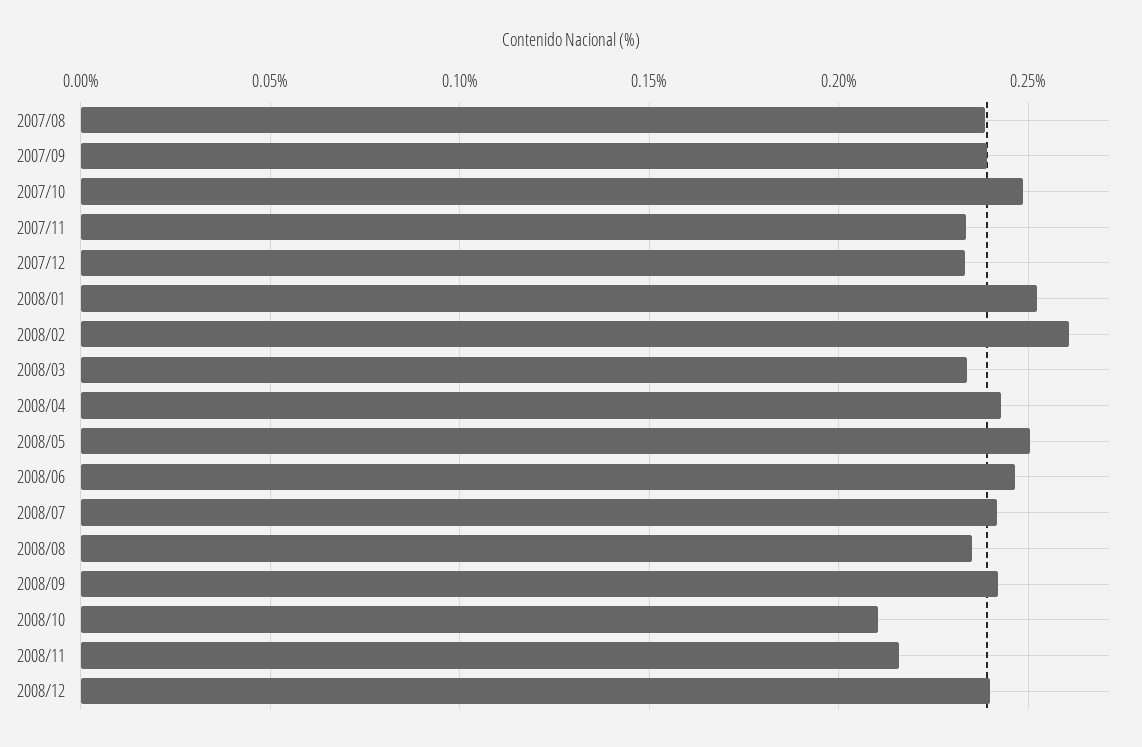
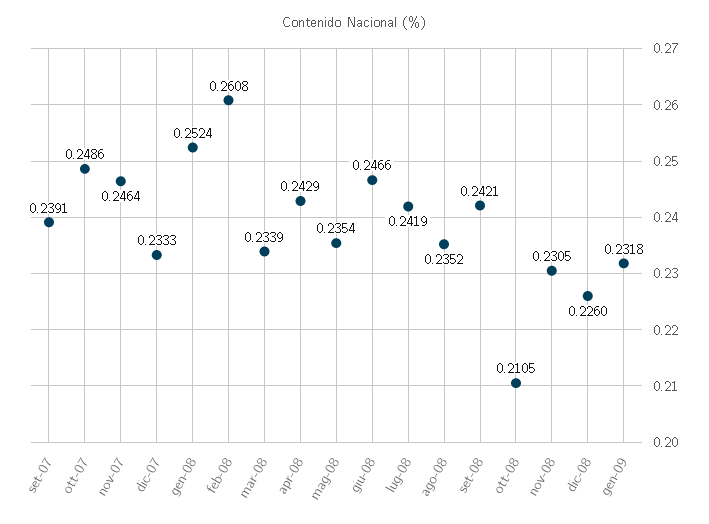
2007/08: 0.24 -> none
2007/11: 0.235 -> 0.2464
2008/05: 0.25 -> 0.2354
2008/11: 0.215 -> 0.2305
2008/12: 0.24 -> 0.226
gen-09: none -> 0.2318

